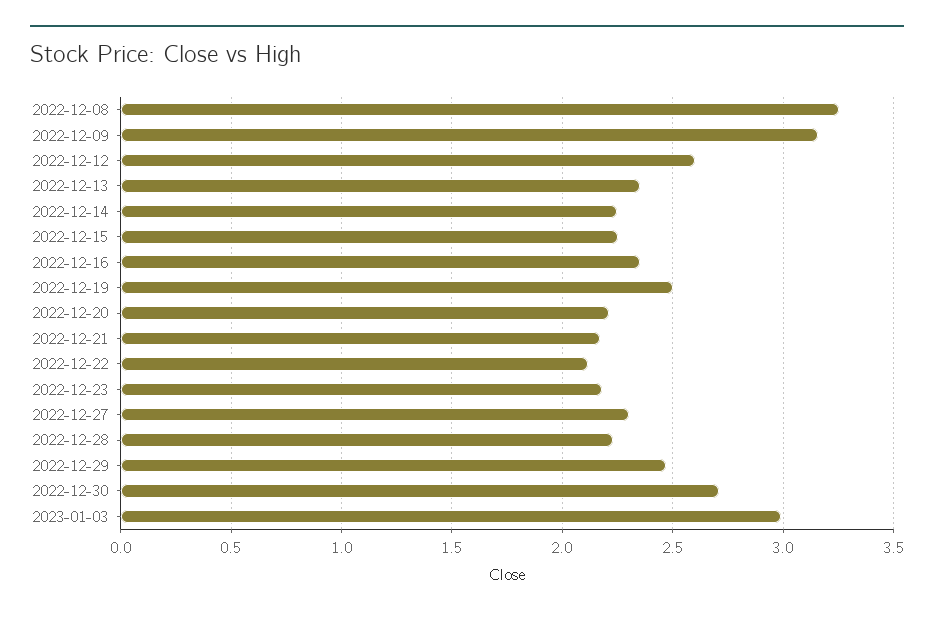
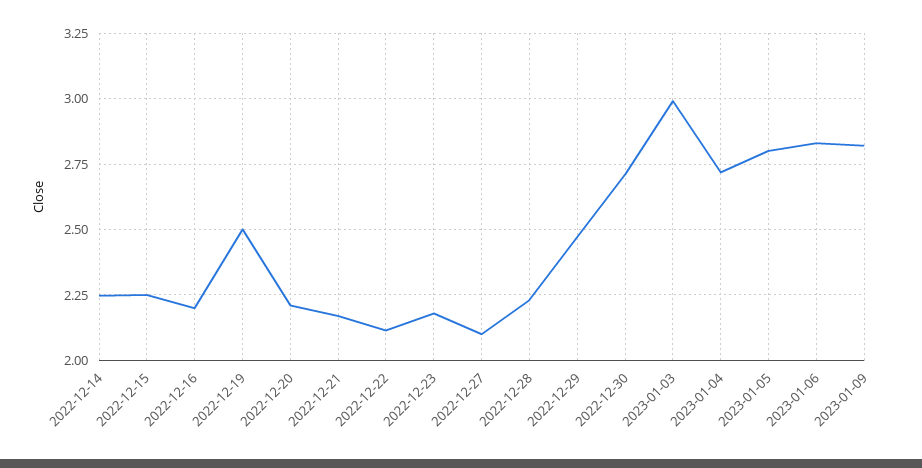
2022-12-08: 3.25 -> none
2022-12-09: 3.15 -> none
2022-12-12: 2.6 -> none
2022-12-13: 2.35 -> none
2022-12-16: 2.35 -> 2.2
2022-12-27: 2.3 -> 2.1
2023-01-04: none -> 2.725
2023-01-05: none -> 2.8
2023-01-06: none -> 2.825
2023-01-09: none -> 2.825

